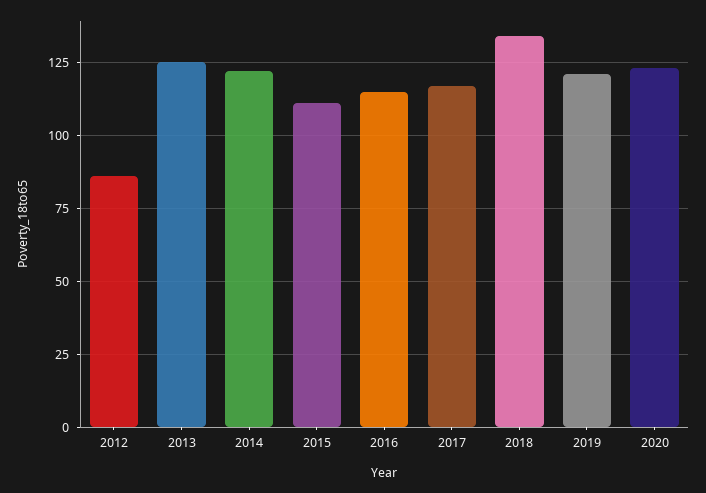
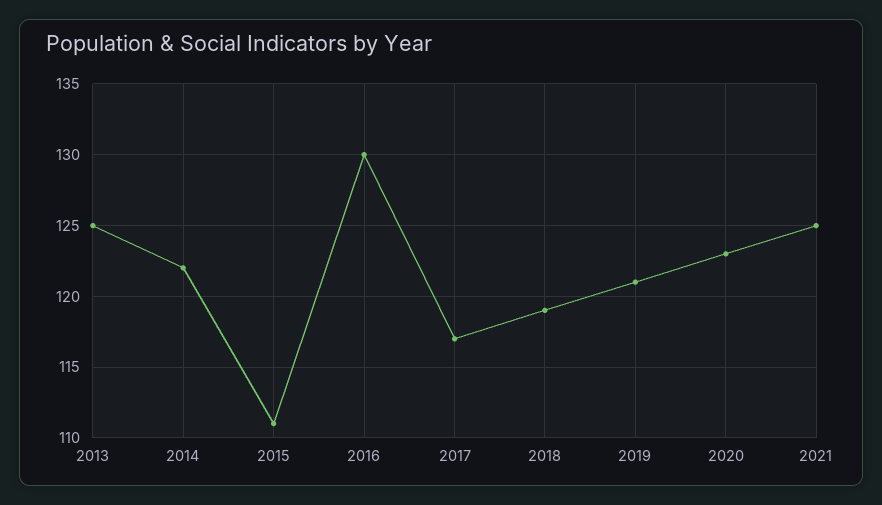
2012: 85 -> none
2016: 115 -> 130
2018: 135 -> 119
2021: none -> 125

